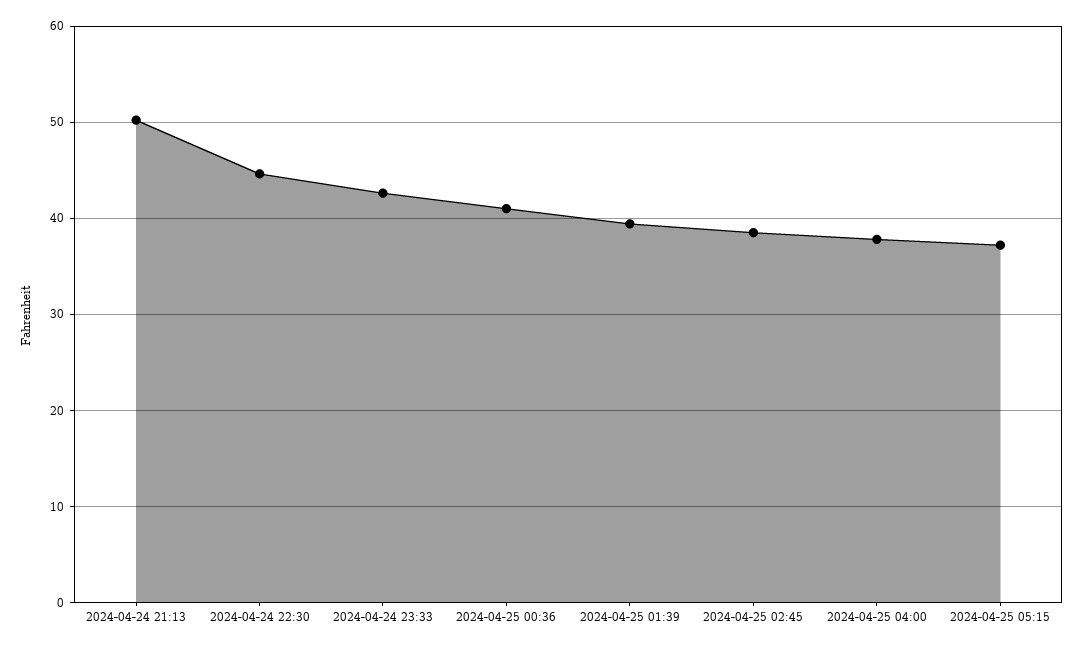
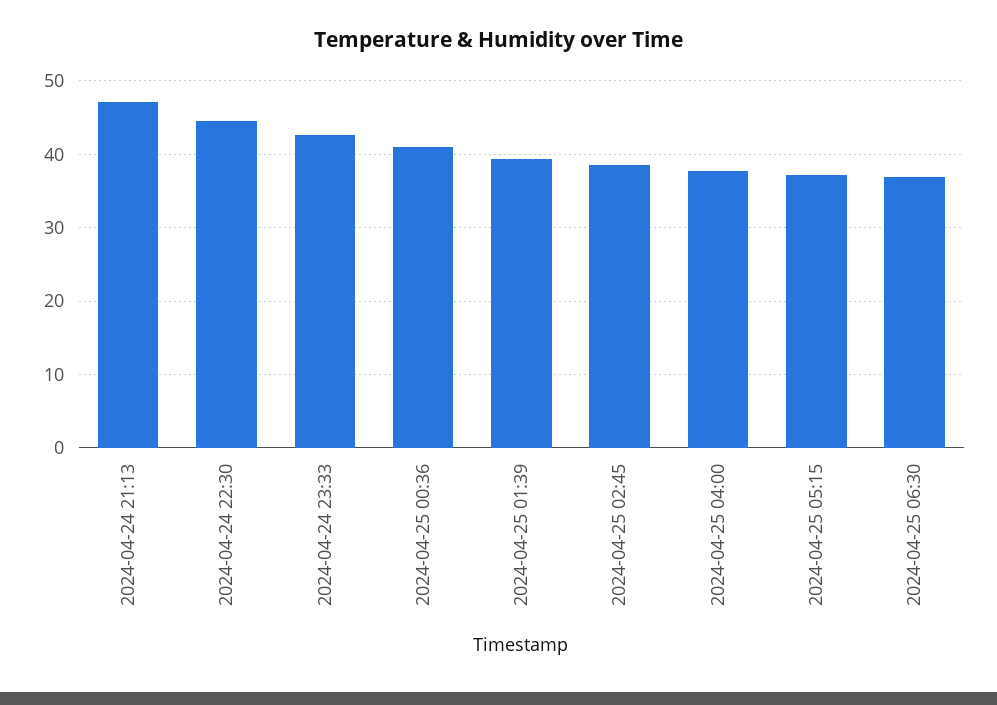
2024-04-24 21:13: 50 -> 47
2024-04-25 06:30: none -> 37

